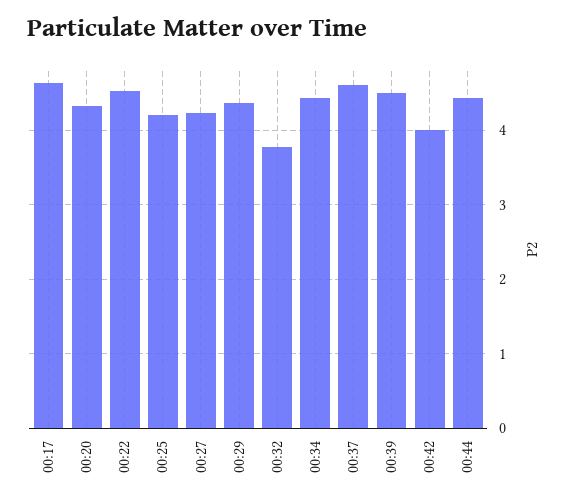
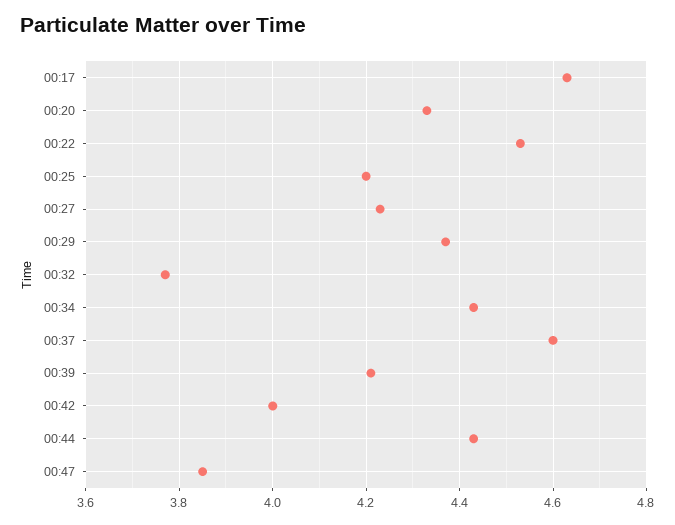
00:39: 4.5 -> 4.2
00:47: none -> 3.85

